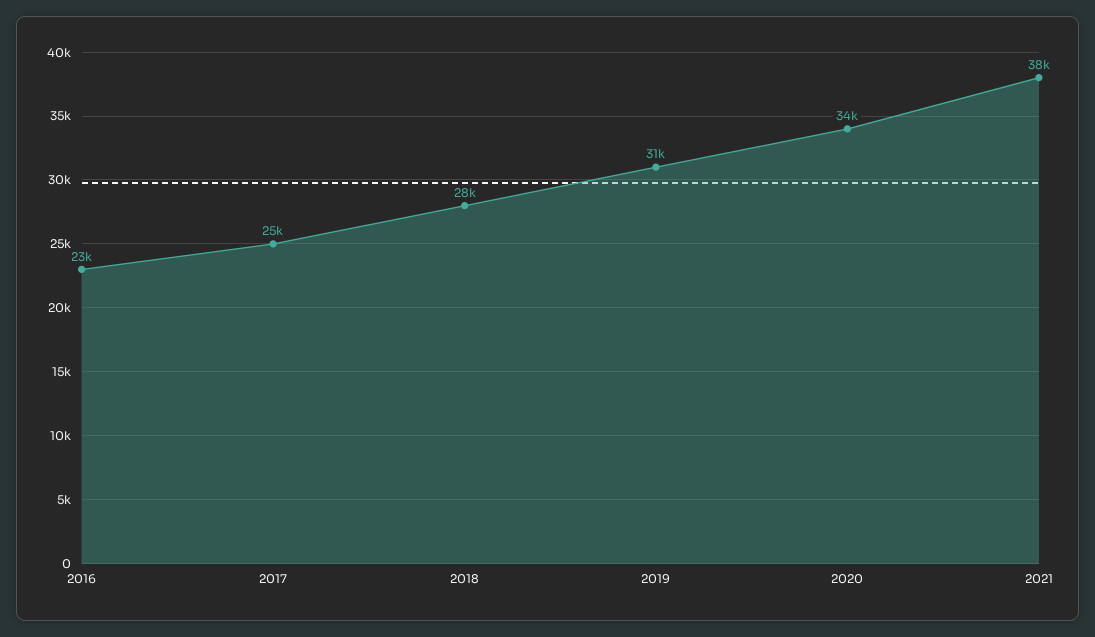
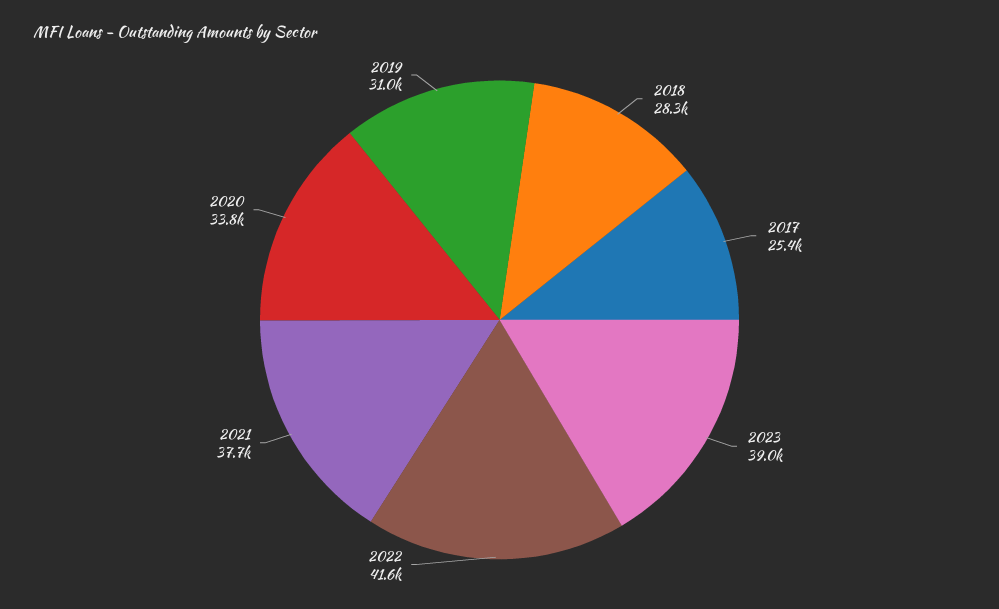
2016: 23000 -> none
2023: none -> 39000
2022: none -> 41600

